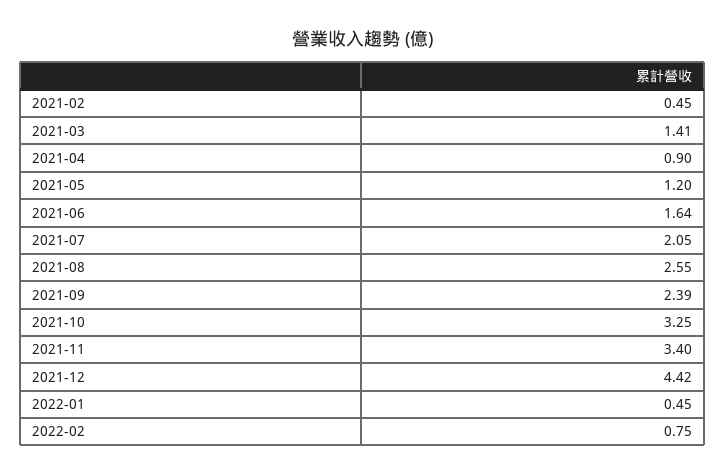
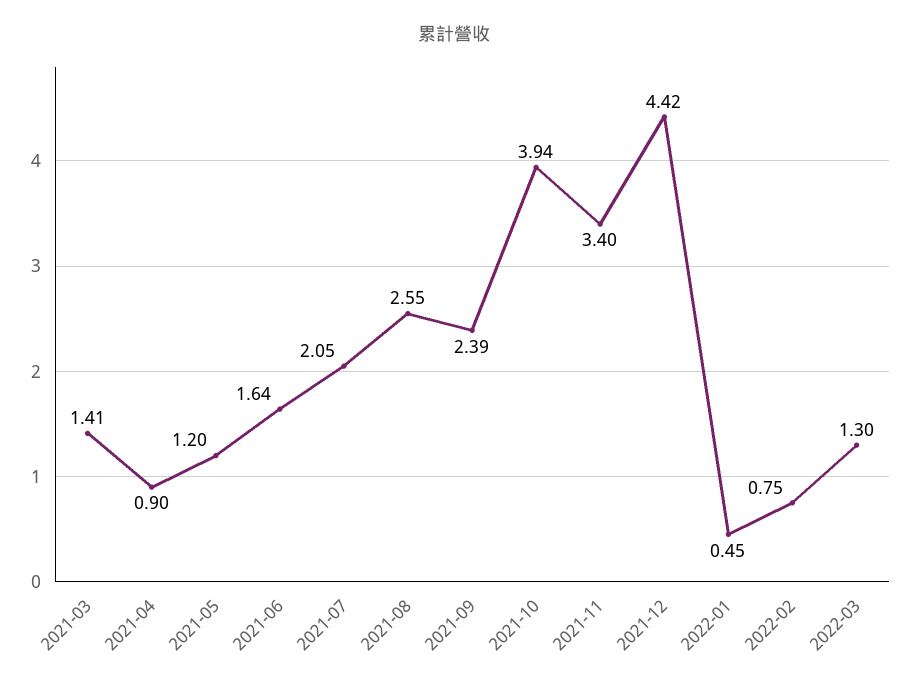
2021-02: 0.45 -> none
2021-10: 3.25 -> 3.94
2022-03: none -> 1.3

